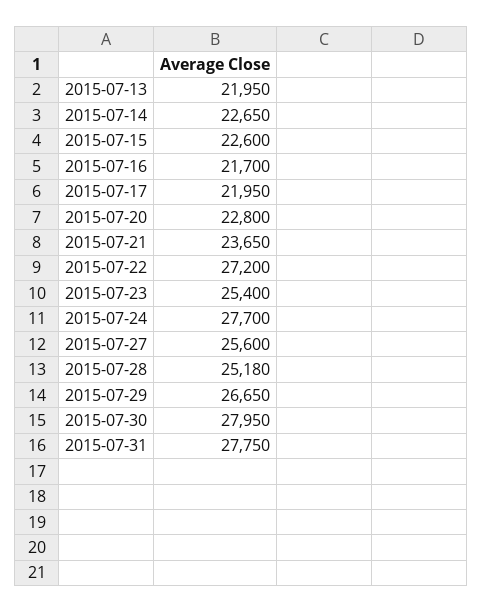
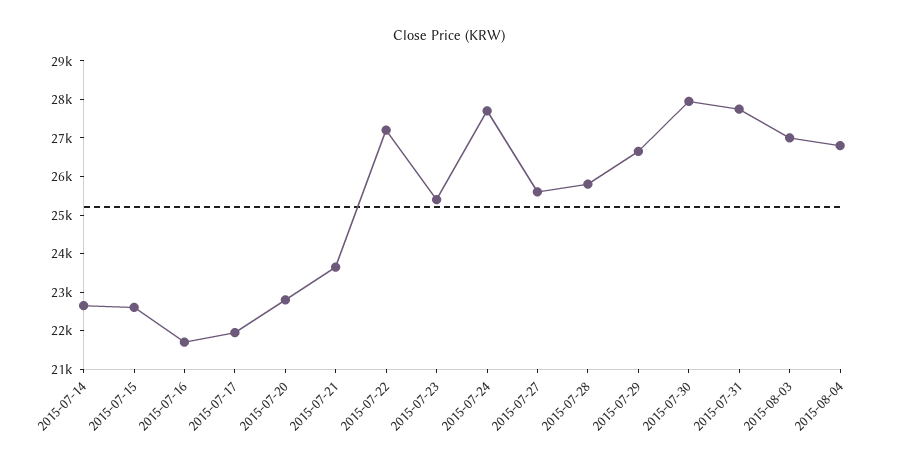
2015-07-13: 21950 -> none
2015-07-28: 25180 -> 25750
2015-08-03: none -> 27000
2015-08-04: none -> 26750

